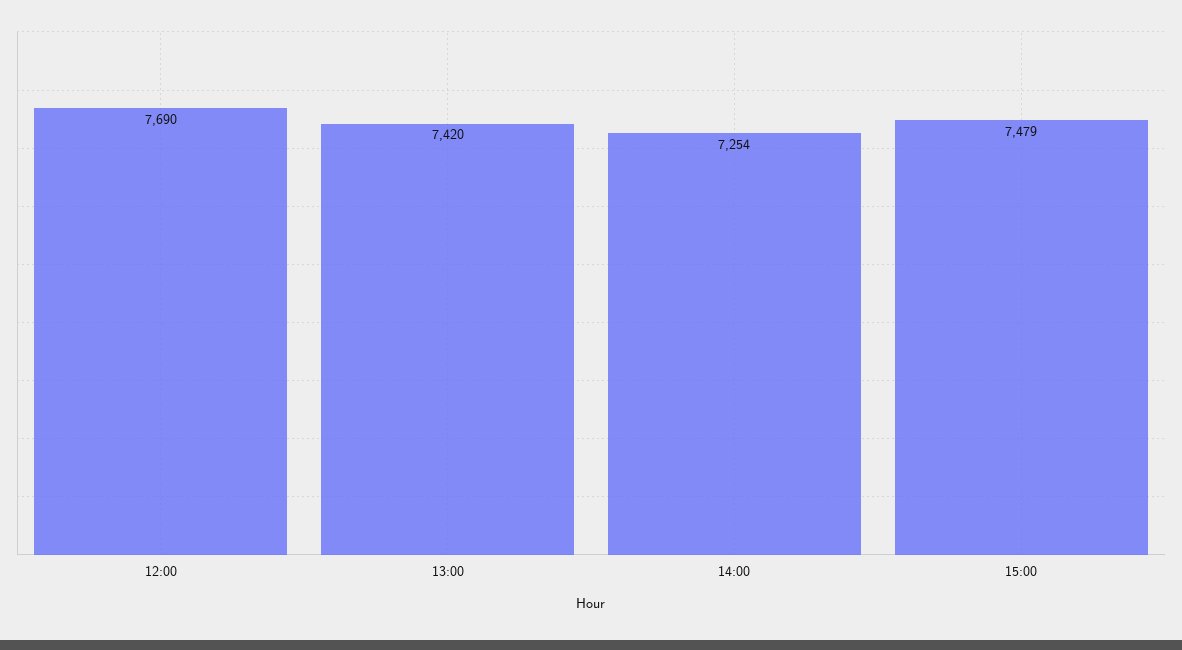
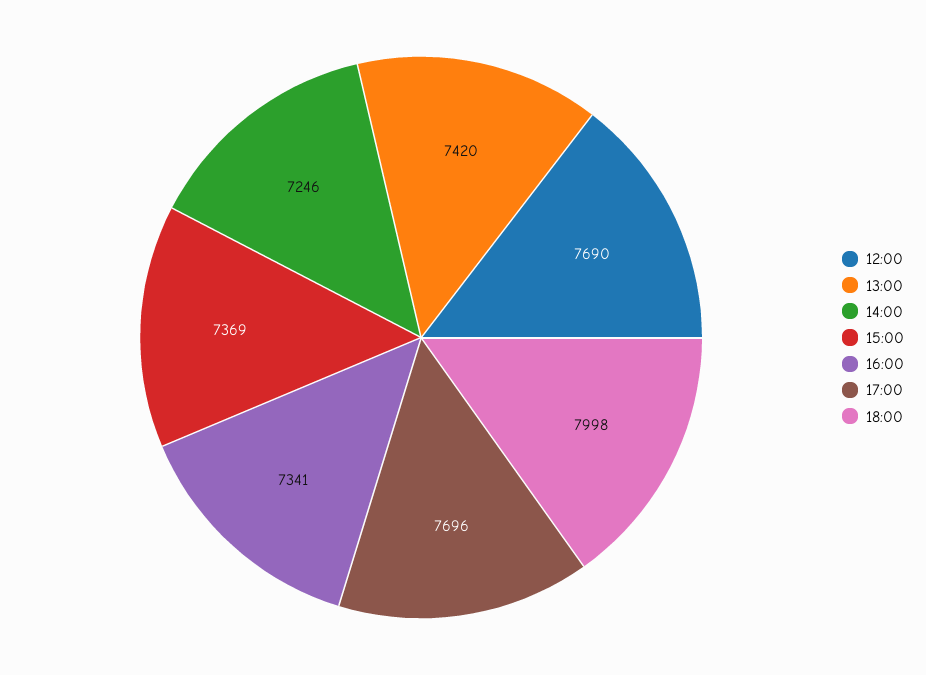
14:00: 7254 -> 7246
15:00: 7479 -> 7369
16:00: none -> 7341
17:00: none -> 7696
18:00: none -> 7998

